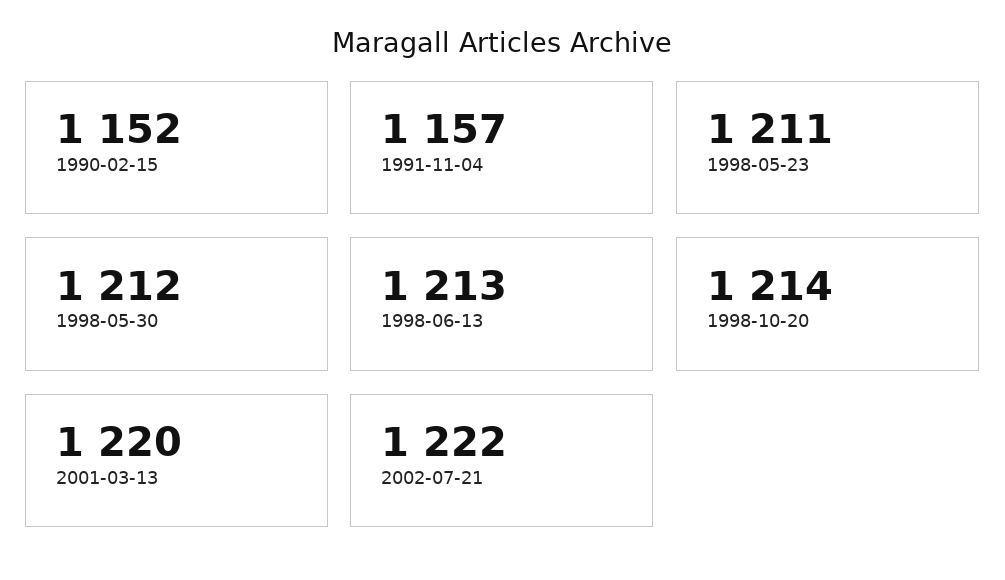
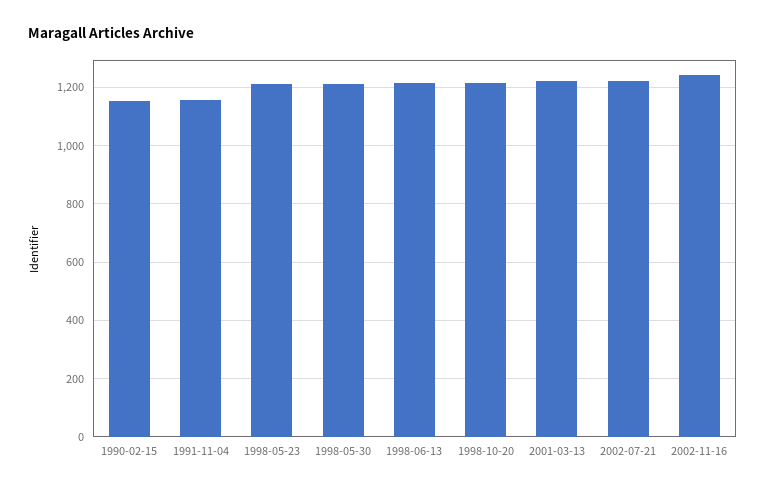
2002-11-16: none -> 1250

